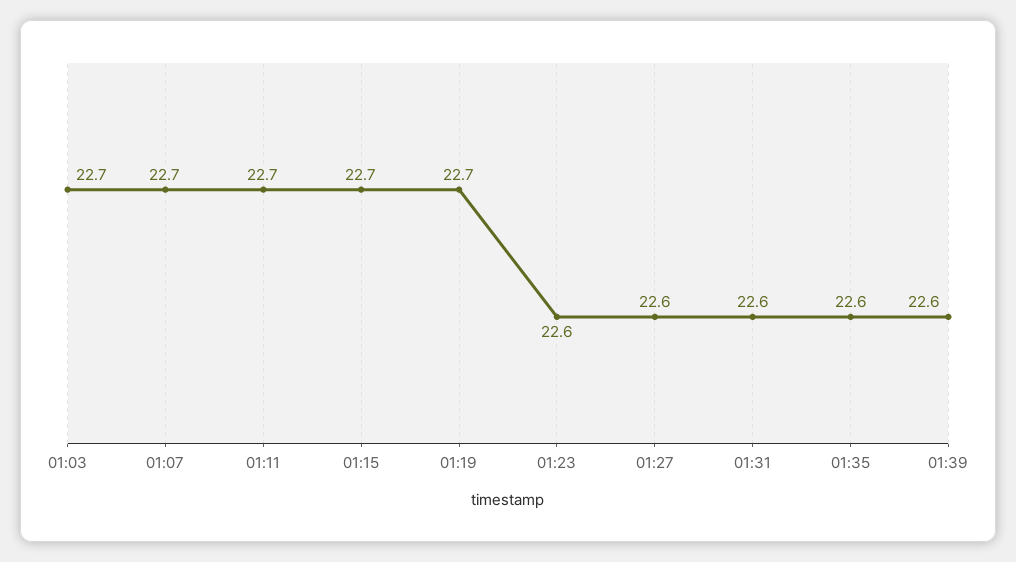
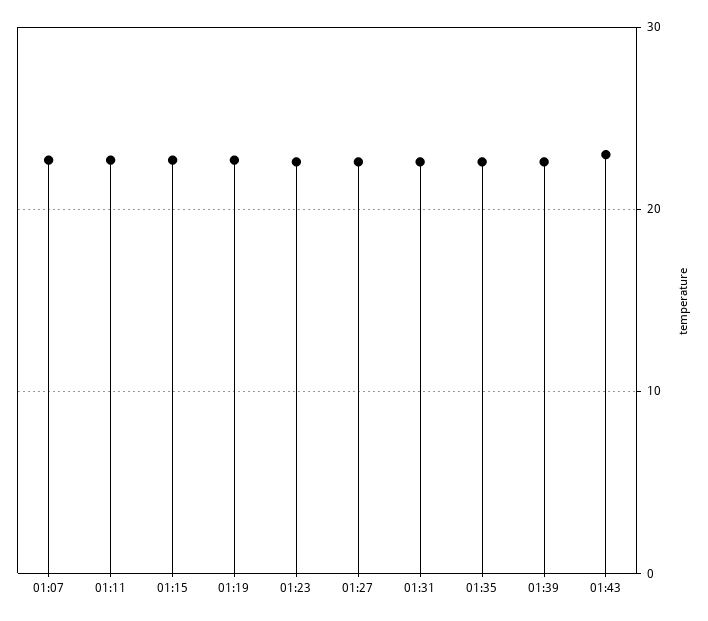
01:03: 22.7 -> none
01:43: none -> 23

